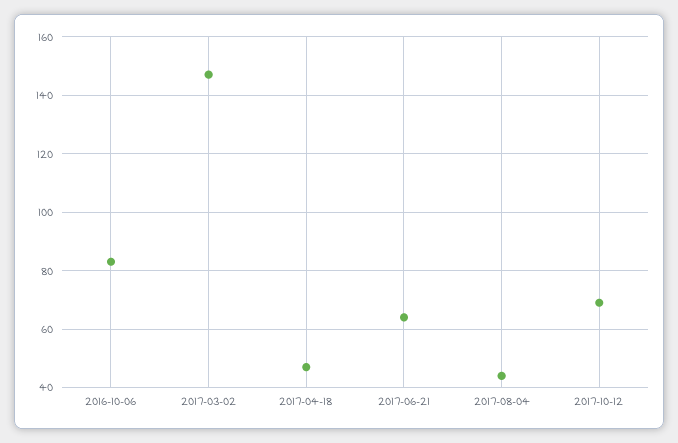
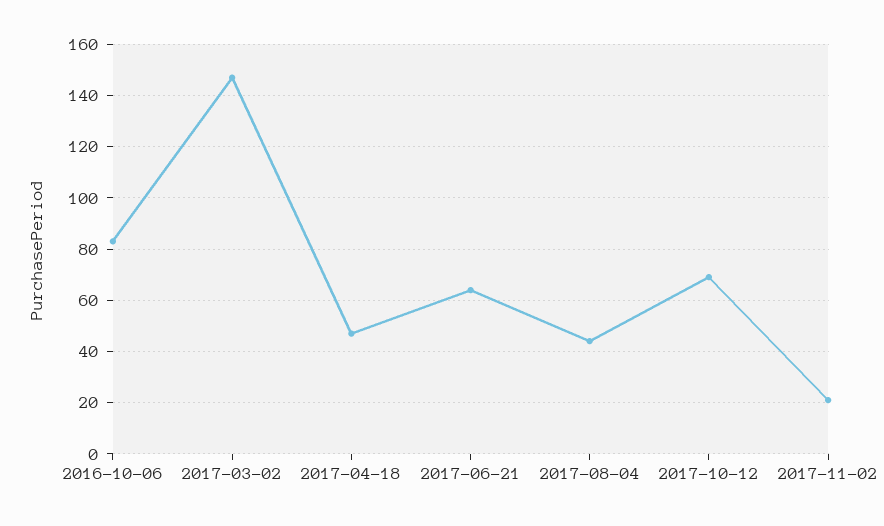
2017-11-02: none -> 20

